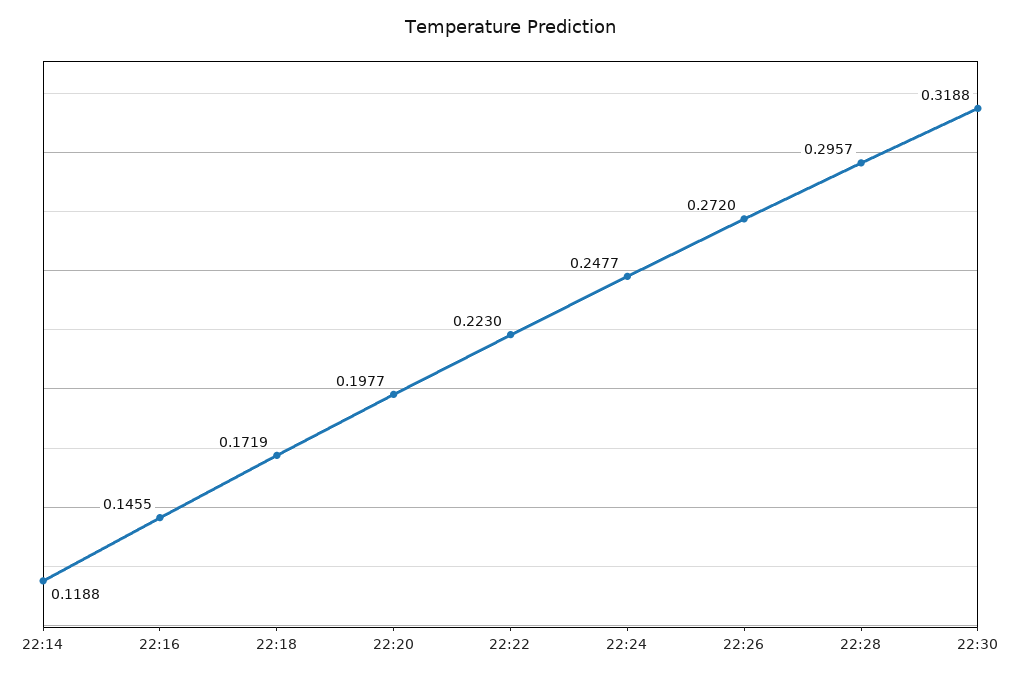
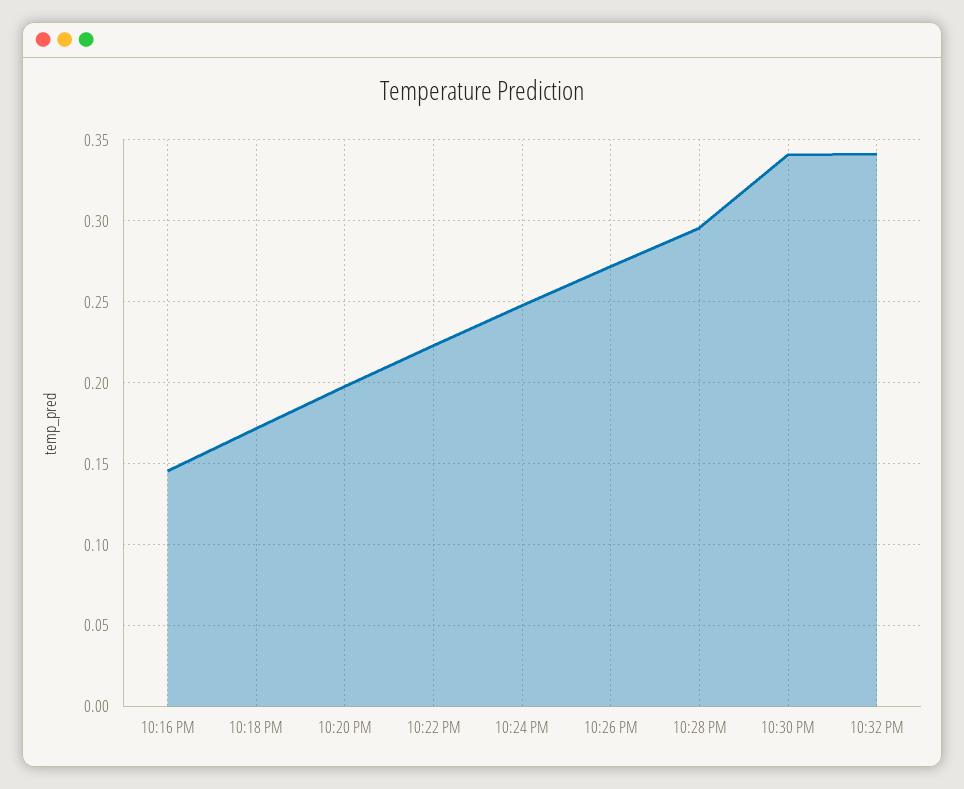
22:14: 0.1188 -> none
22:30: 0.3188 -> 0.34
10:32 PM: none -> 0.34

